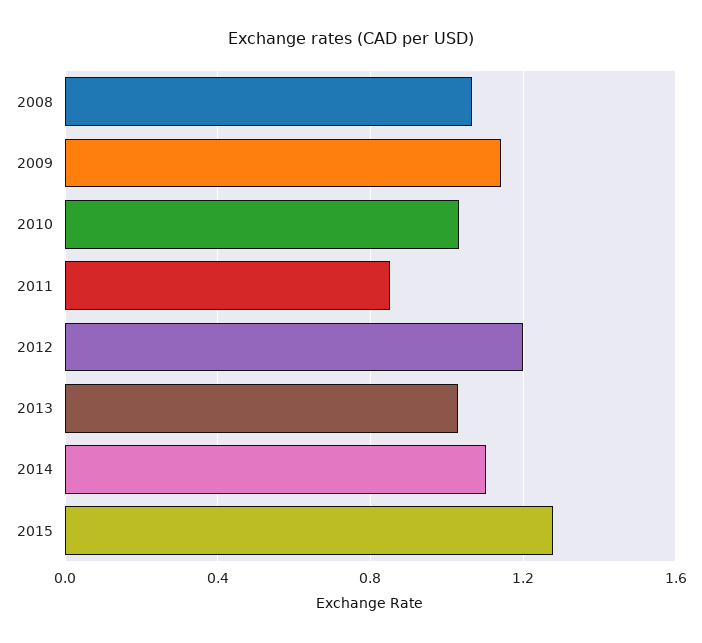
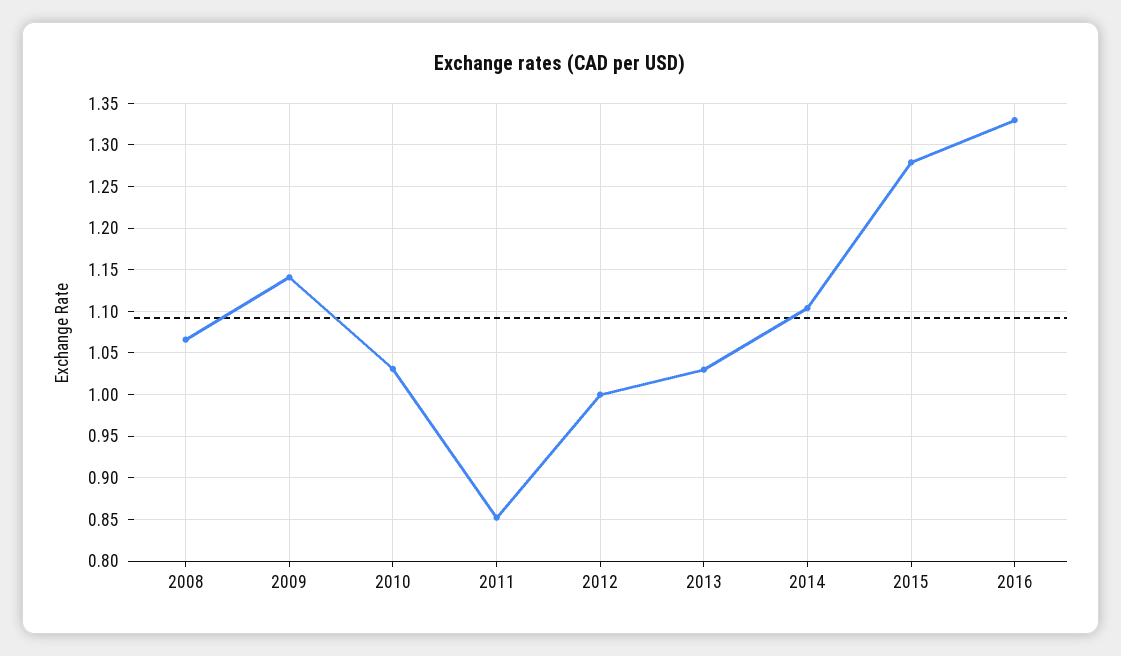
2012: 1.2 -> 1
2016: none -> 1.33

